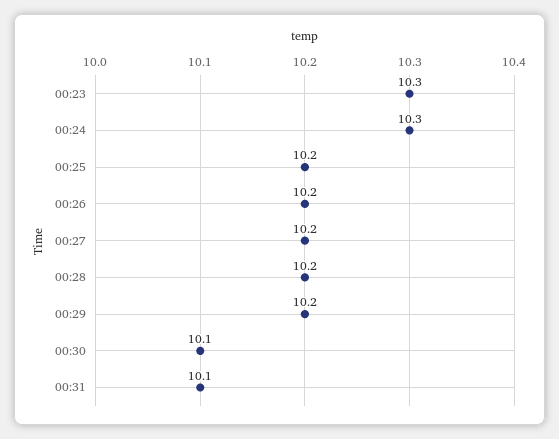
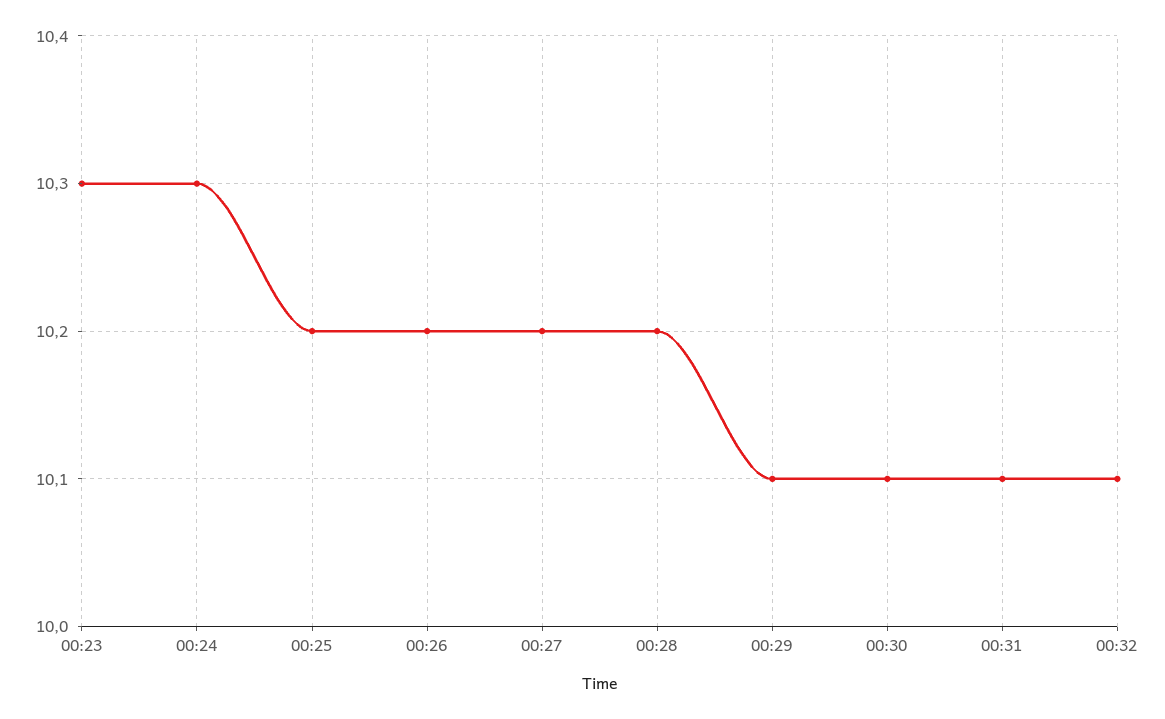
00:29: 10.2 -> 10.1
00:32: none -> 10.1

